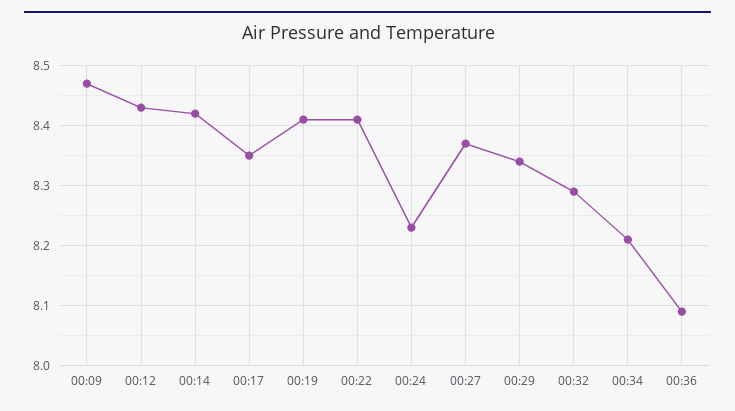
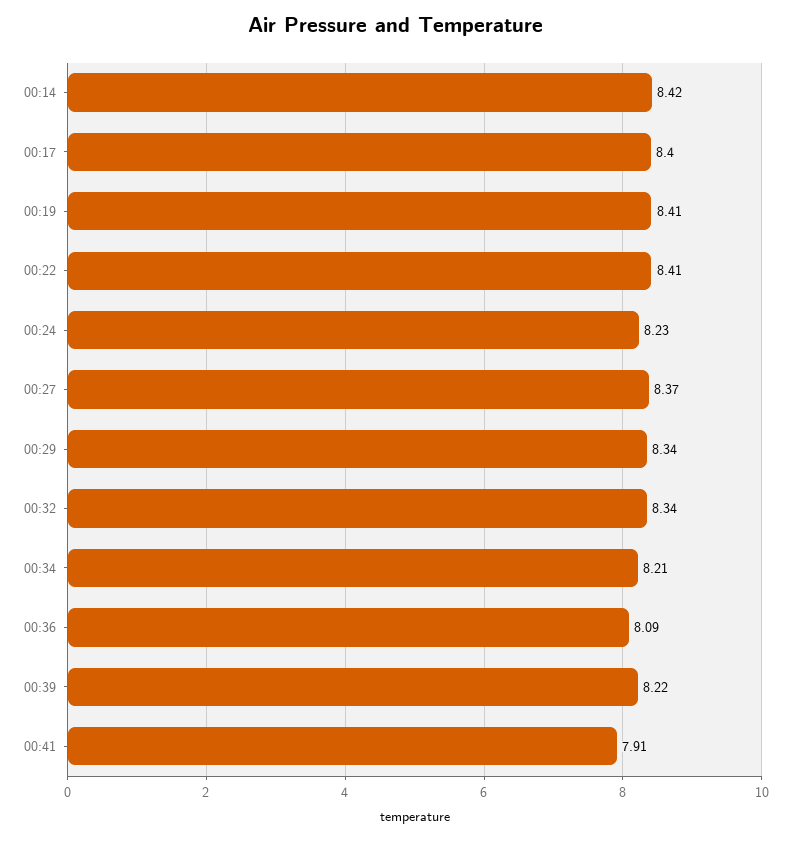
00:09: 8.47 -> none
00:12: 8.43 -> none
00:17: 8.35 -> 8.4
00:32: 8.29 -> 8.34
00:39: none -> 8.22
00:41: none -> 7.91

